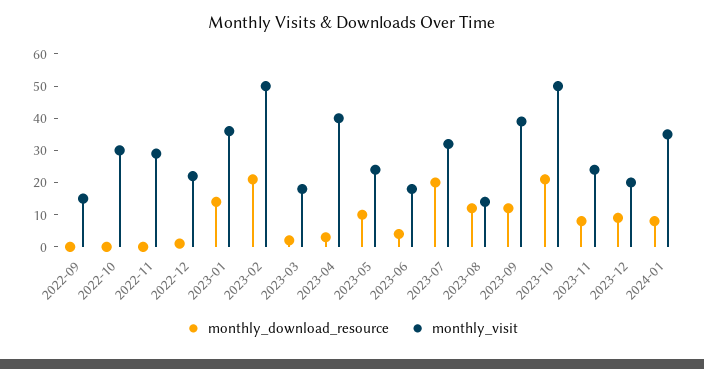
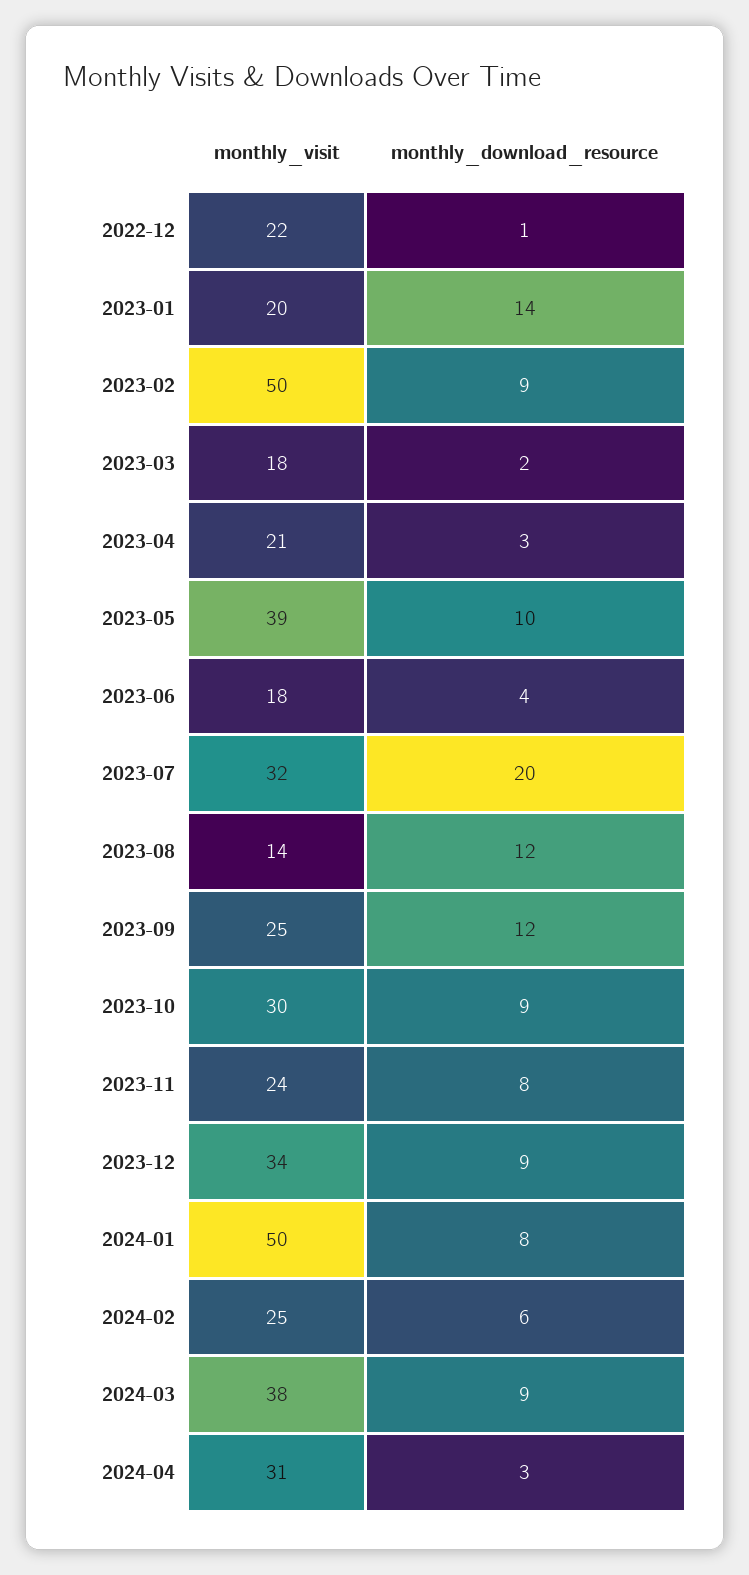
monthly_download_resource, 2022-09: 0 -> none
monthly_visit, 2022-09: 15 -> none
monthly_download_resource, 2022-10: 0 -> none
monthly_visit, 2022-10: 30 -> none
monthly_download_resource, 2022-11: 0 -> none
monthly_visit, 2022-11: 30 -> none
monthly_visit, 2023-01: 35 -> 20
monthly_download_resource, 2023-02: 20 -> 9
monthly_visit, 2023-04: 40 -> 21
monthly_visit, 2023-05: 25 -> 39
monthly_visit, 2023-09: 40 -> 25
monthly_download_resource, 2023-10: 20 -> 9
monthly_visit, 2023-10: 50 -> 30
monthly_visit, 2023-12: 20 -> 34
monthly_visit, 2024-01: 35 -> 50
monthly_visit, 2024-02: none -> 25
monthly_download_resource, 2024-02: none -> 6
monthly_visit, 2024-03: none -> 38
monthly_download_resource, 2024-03: none -> 9
monthly_visit, 2024-04: none -> 31
monthly_download_resource, 2024-04: none -> 3

